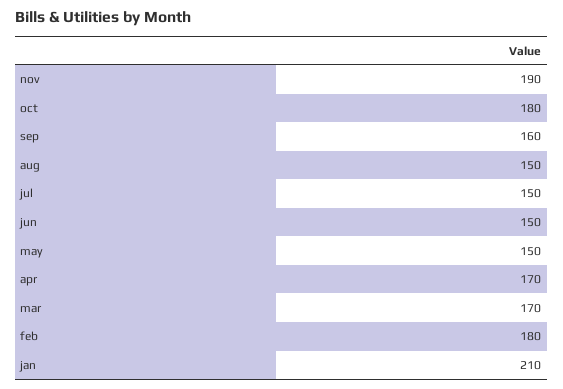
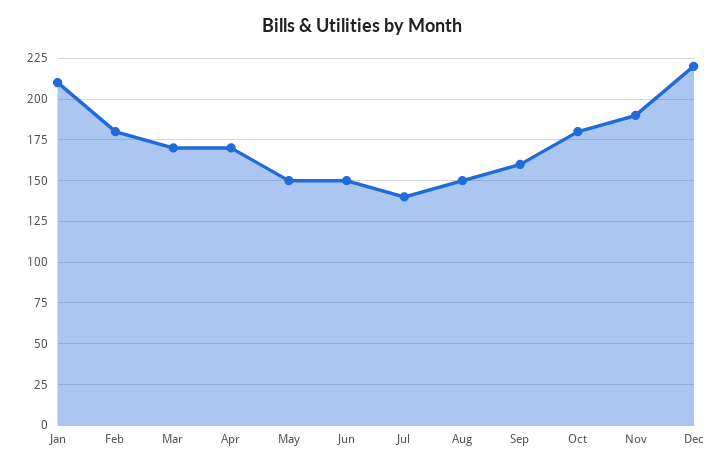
jul: 150 -> 140
Dec: none -> 220

